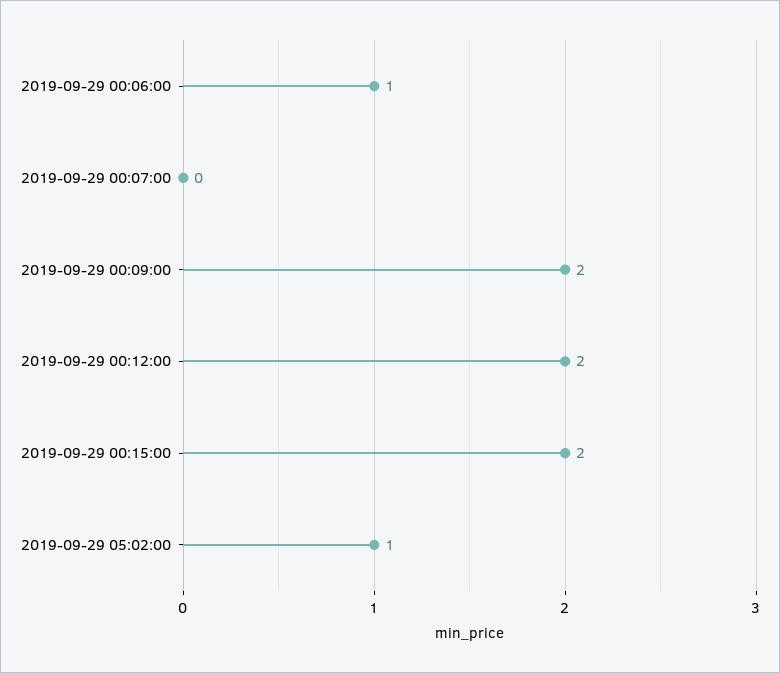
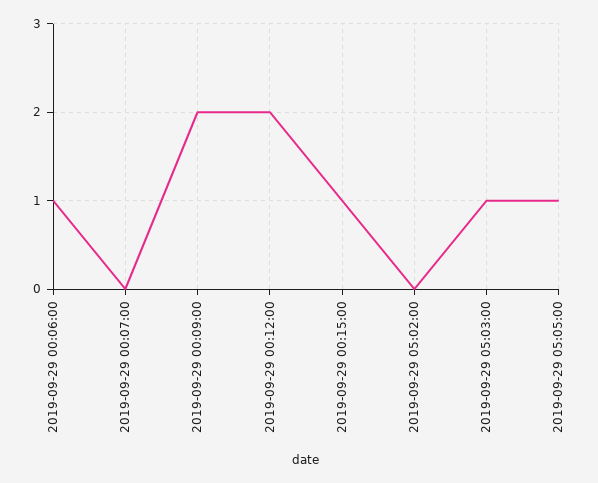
2019-09-29 00:15:00: 2 -> 1
2019-09-29 05:02:00: 1 -> 0
2019-09-29 05:03:00: none -> 1
2019-09-29 05:05:00: none -> 1

